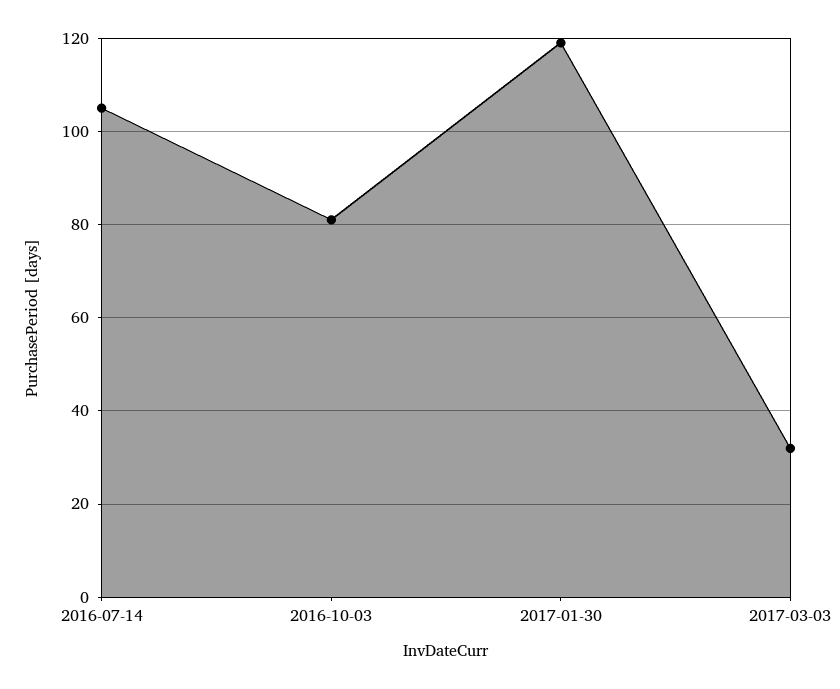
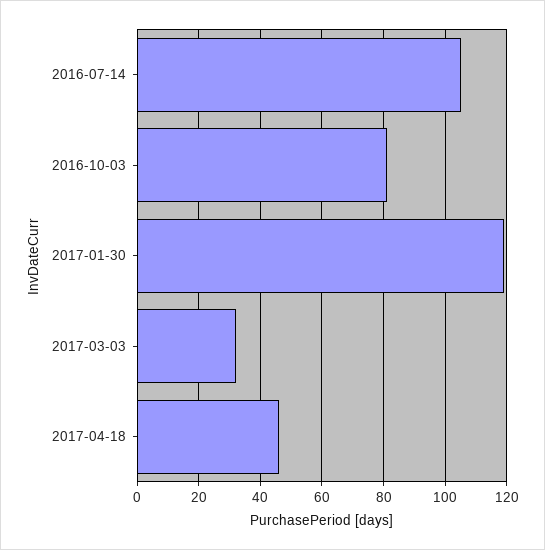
2017-04-18: none -> 45

